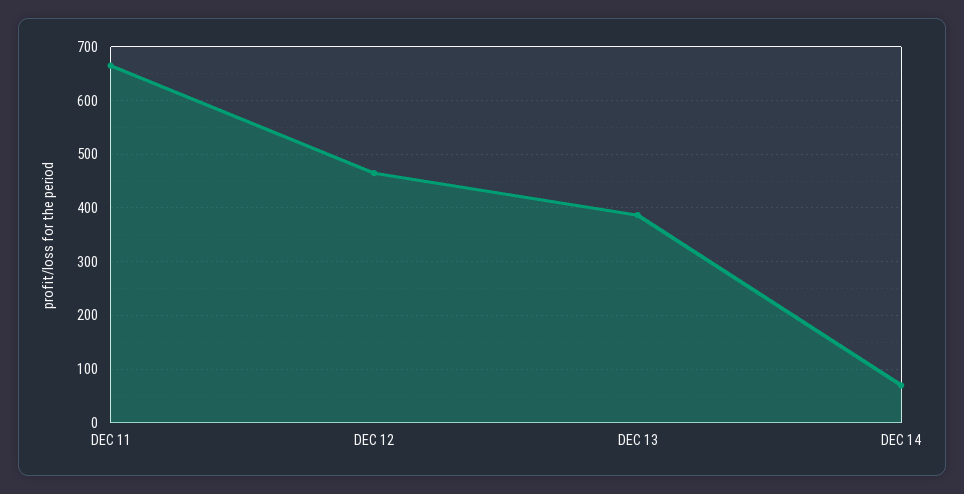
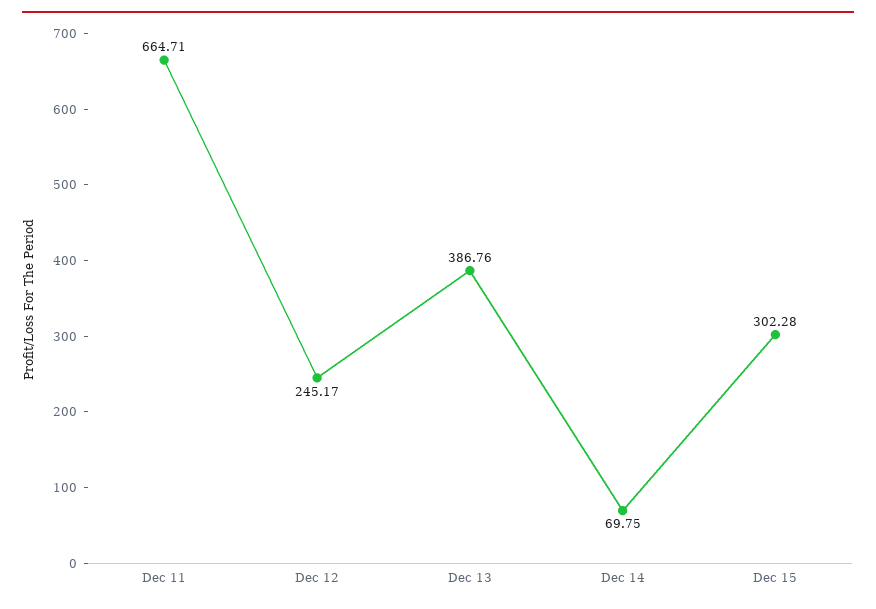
DEC 12: 460 -> 245.17
Dec 15: none -> 302.28

